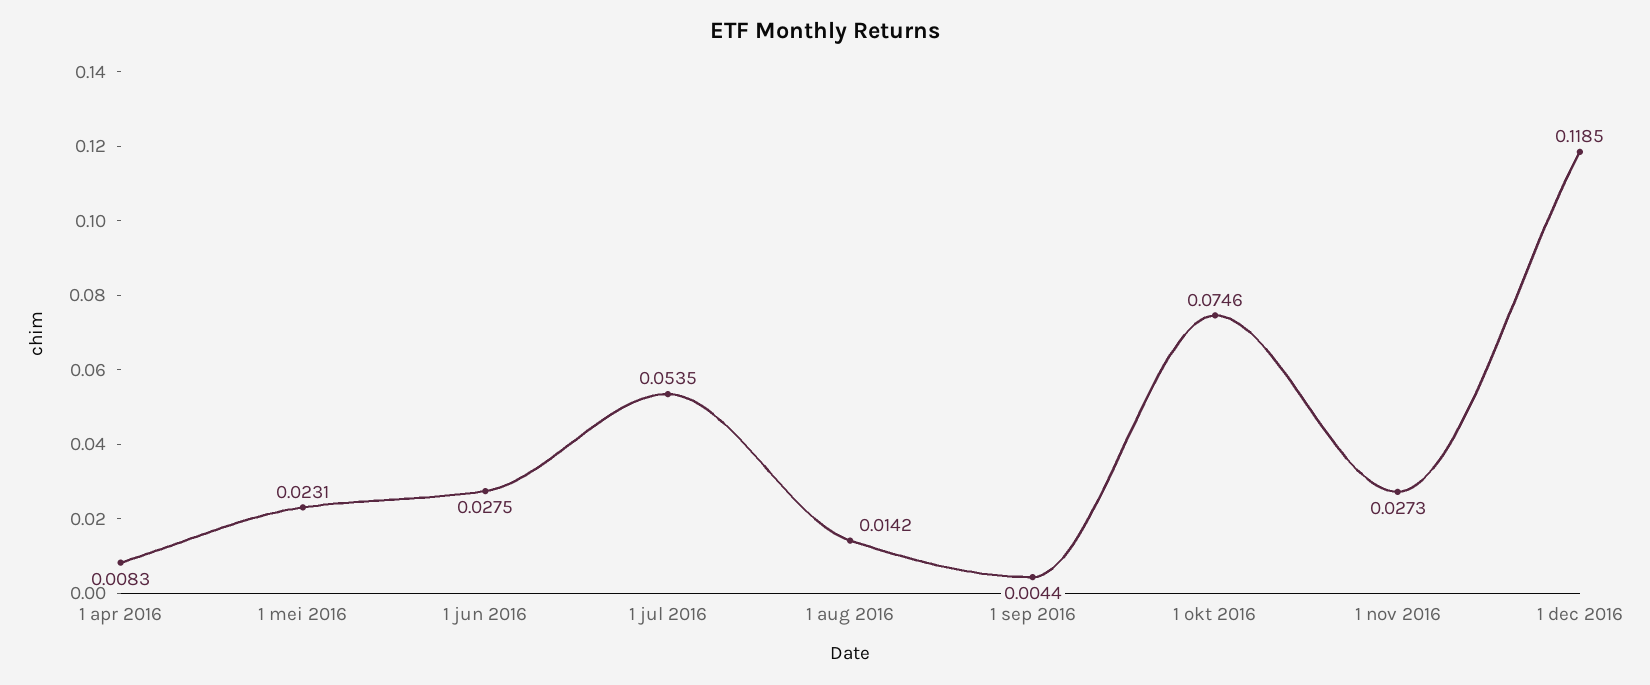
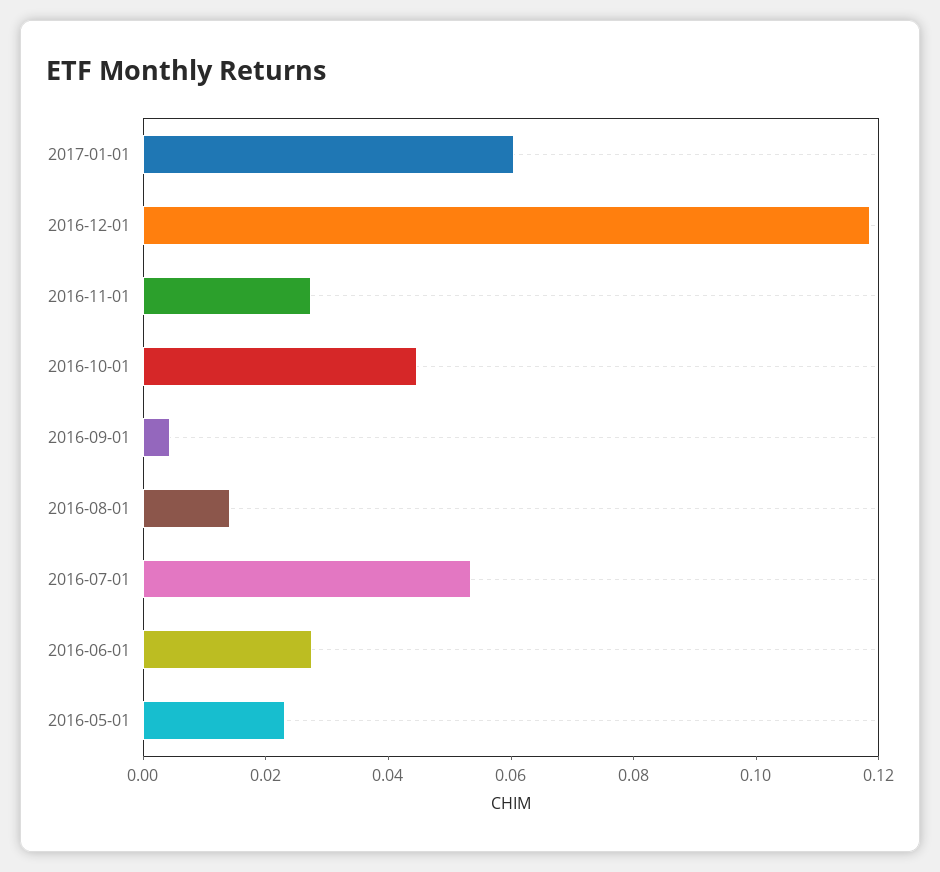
1 apr 2016: 0.0083 -> none
1 okt 2016: 0.0746 -> 0.045
2017-01-01: none -> 0.06

